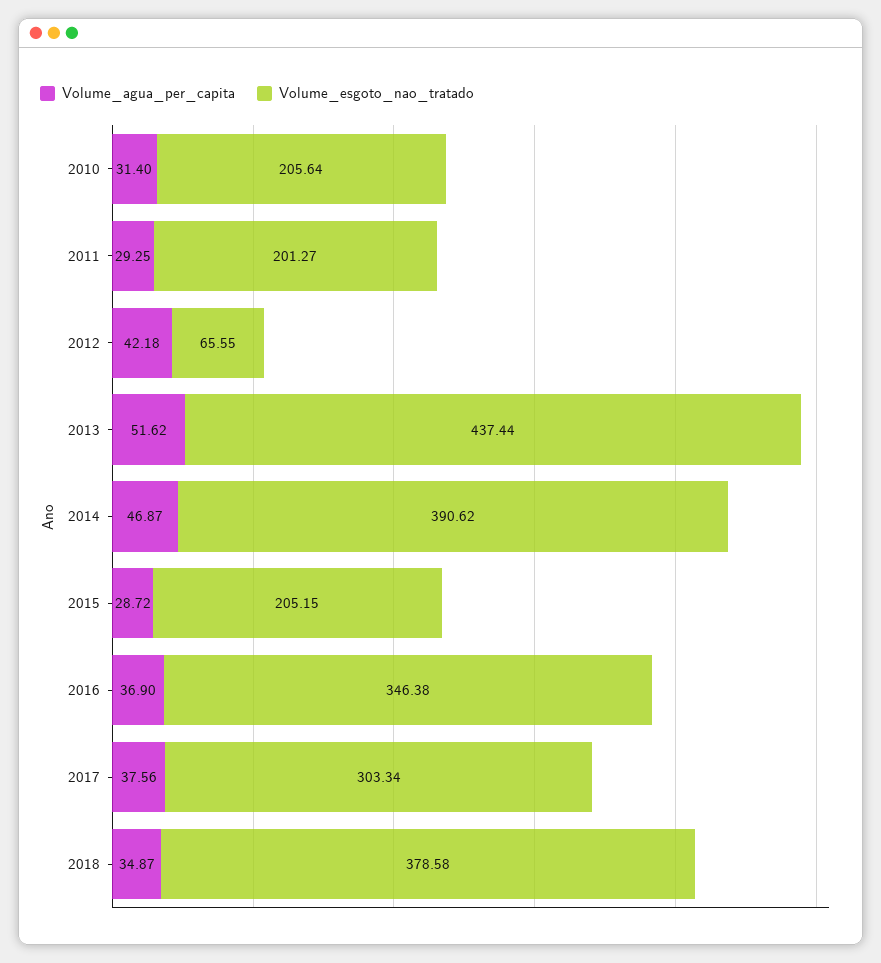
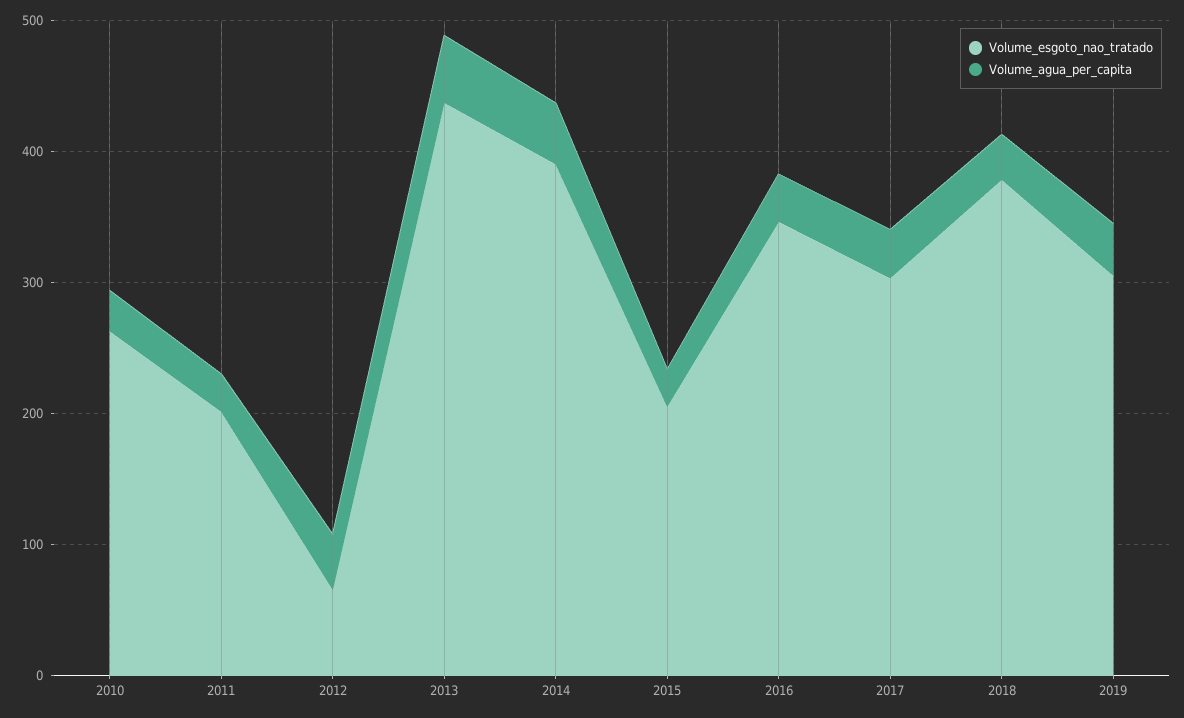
Volume_esgoto_nao_tratado, 2010: 205.64 -> 260
Volume_esgoto_nao_tratado, 2019: none -> 300
Volume_agua_per_capita, 2019: none -> 40

